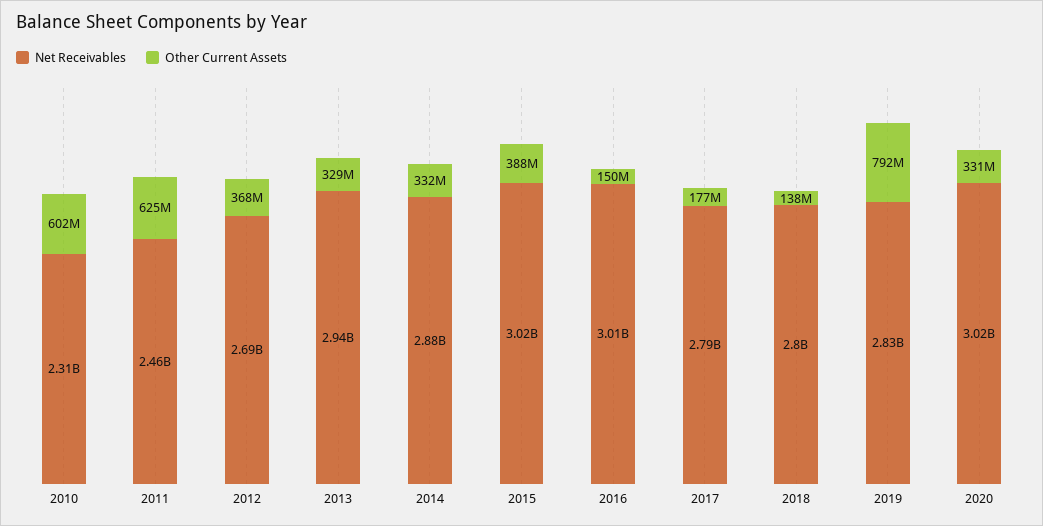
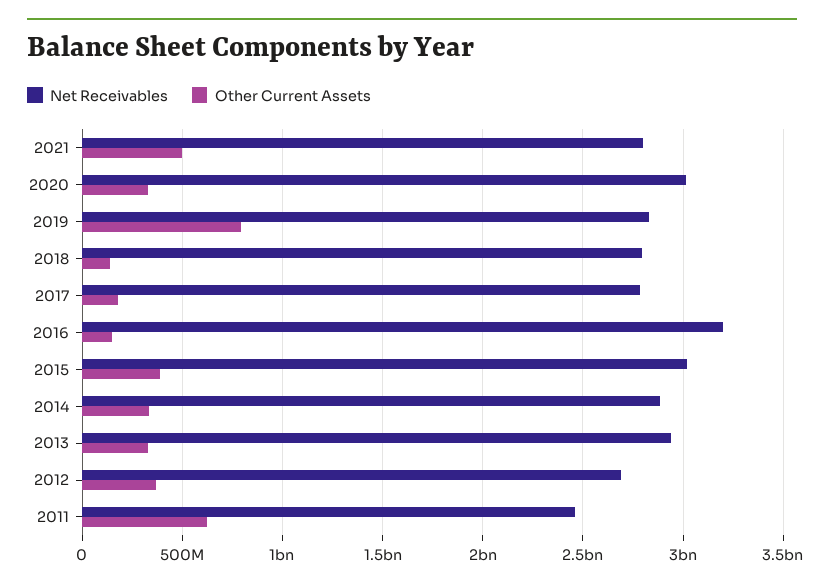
Net Receivables, 2010: 2310000000 -> none
Other Current Assets, 2010: 602000000 -> none
Net Receivables, 2016: 3010000000 -> 3200000000
Net Receivables, 2021: none -> 2800000000
Other Current Assets, 2021: none -> 500000000

